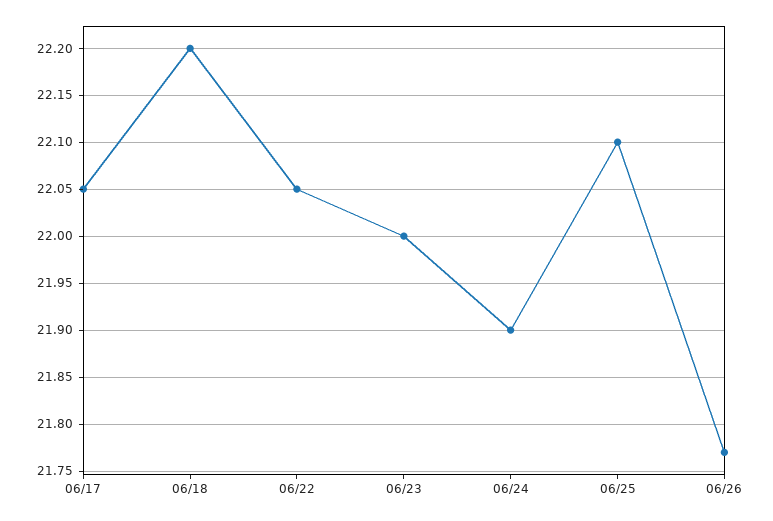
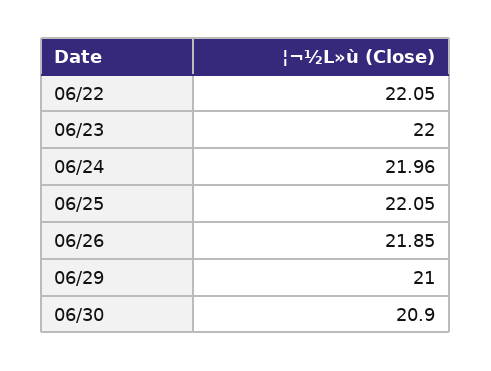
06/17: 22.05 -> none
06/18: 22.2 -> none
06/24: 21.9 -> 21.96
06/25: 22.1 -> 22.05
06/26: 21.77 -> 21.85
06/29: none -> 21
06/30: none -> 20.9

